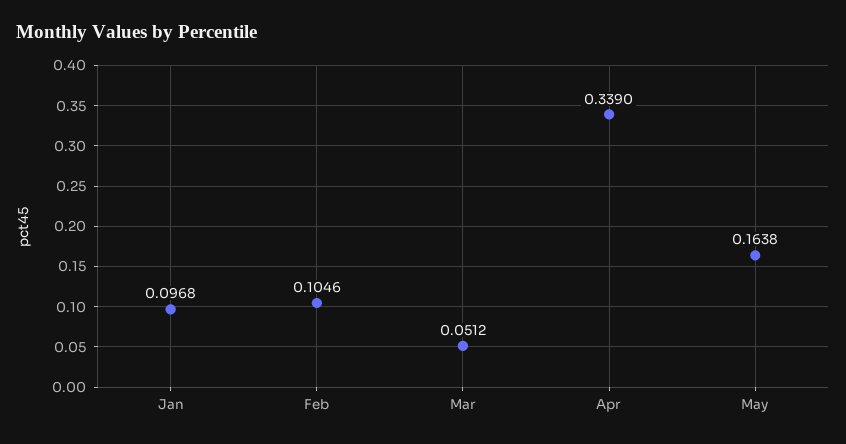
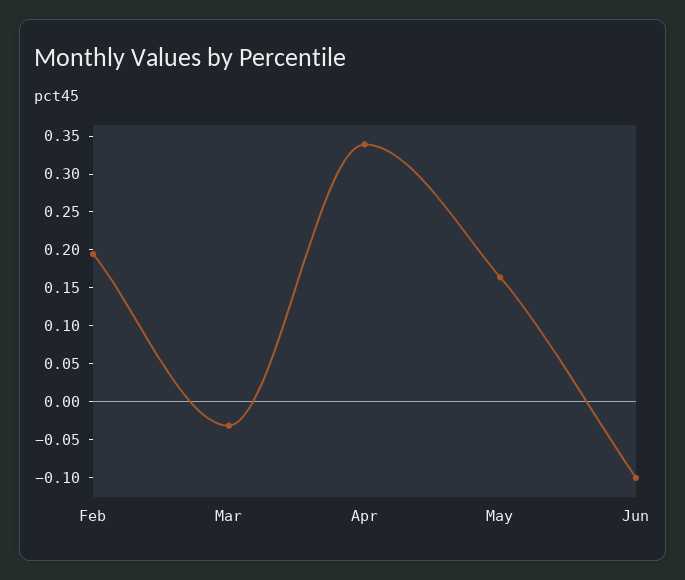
Jan: 0.0968 -> none
Feb: 0.1046 -> 0.2
Mar: 0.0512 -> -0.025
Jun: none -> -0.1

